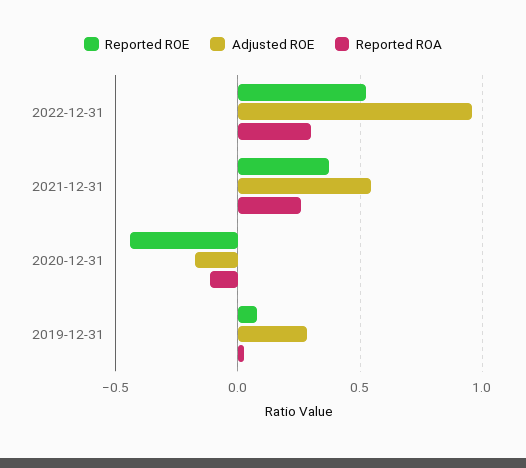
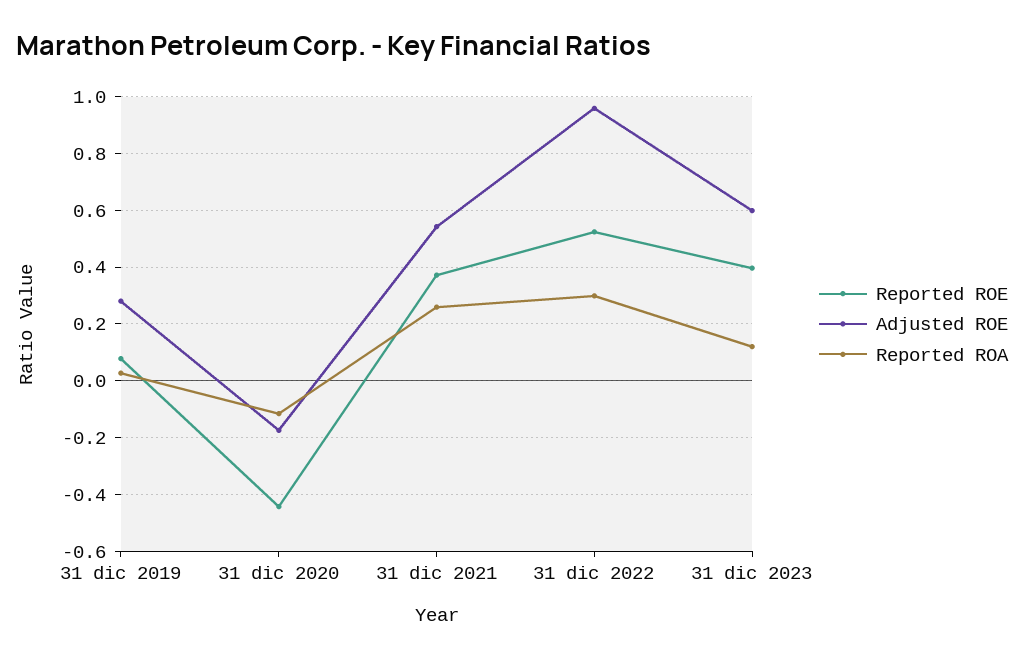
Reported ROE, 31 dic 2023: none -> 0.4
Adjusted ROE, 31 dic 2023: none -> 0.6
Reported ROA, 31 dic 2023: none -> 0.125

